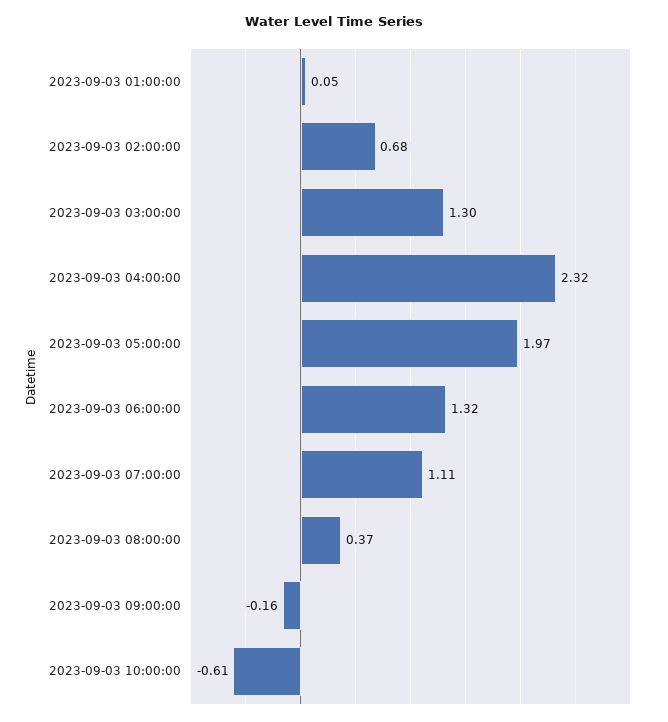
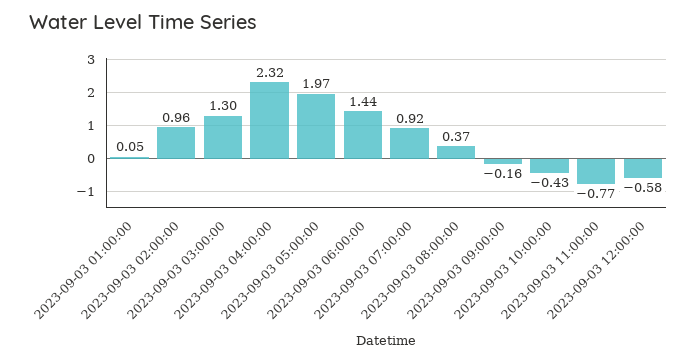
2023-09-03 02:00:00: 0.68 -> 0.96
2023-09-03 06:00:00: 1.32 -> 1.44
2023-09-03 07:00:00: 1.11 -> 0.92
2023-09-03 10:00:00: -0.61 -> -0.43
2023-09-03 11:00:00: none -> -0.77
2023-09-03 12:00:00: none -> -0.58

